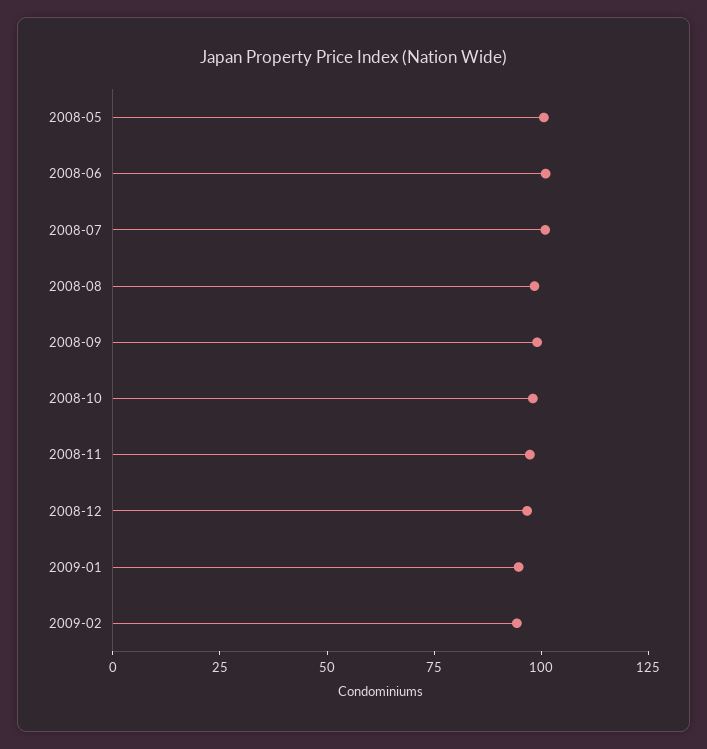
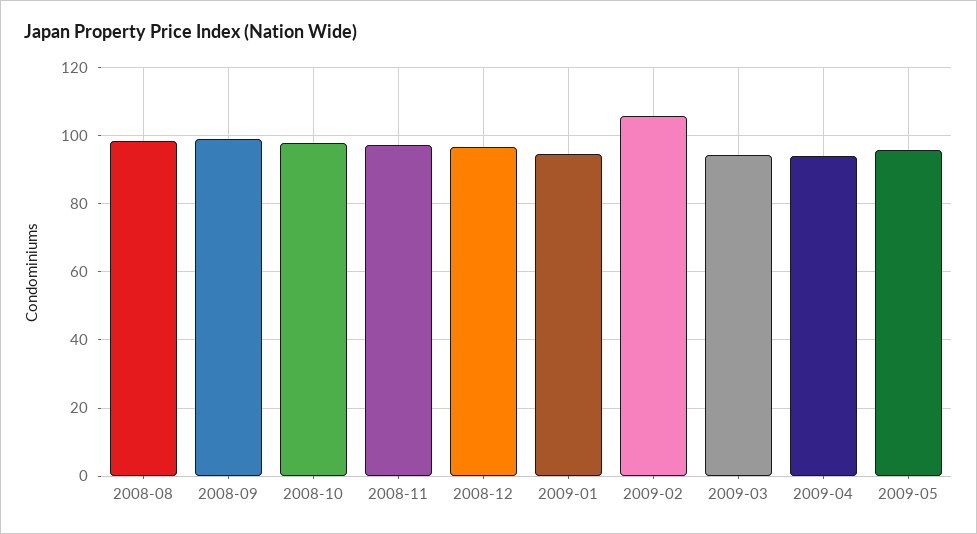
2008-05: 100 -> none
2008-06: 100 -> none
2008-07: 100 -> none
2009-02: 95 -> 106
2009-03: none -> 94
2009-04: none -> 94
2009-05: none -> 96

